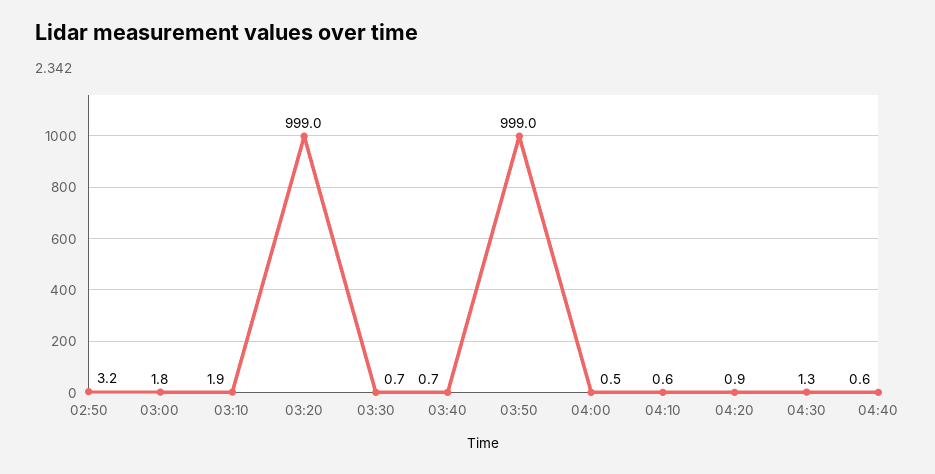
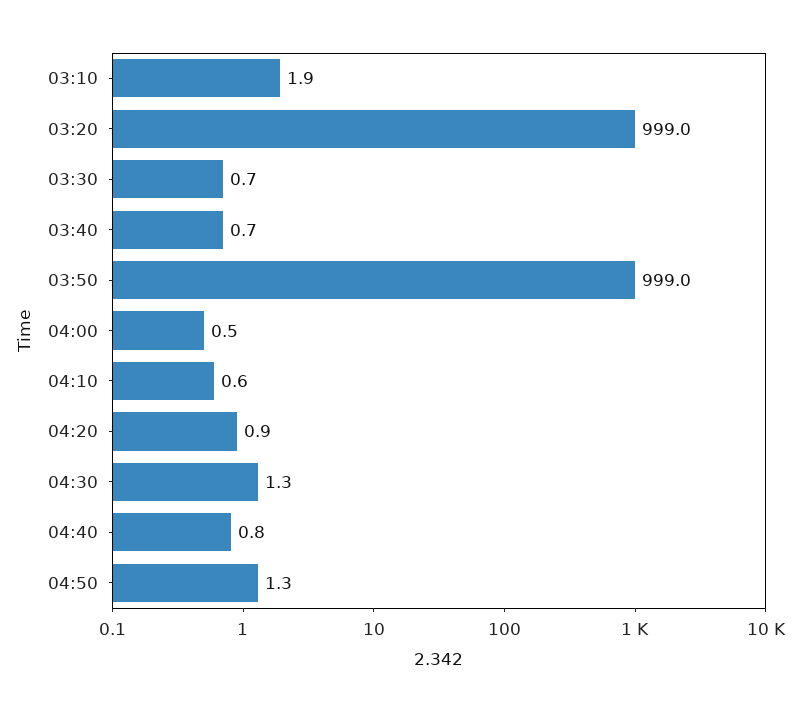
02:50: 3.2 -> none
03:00: 1.8 -> none
04:40: 0.6 -> 0.8
04:50: none -> 1.3

